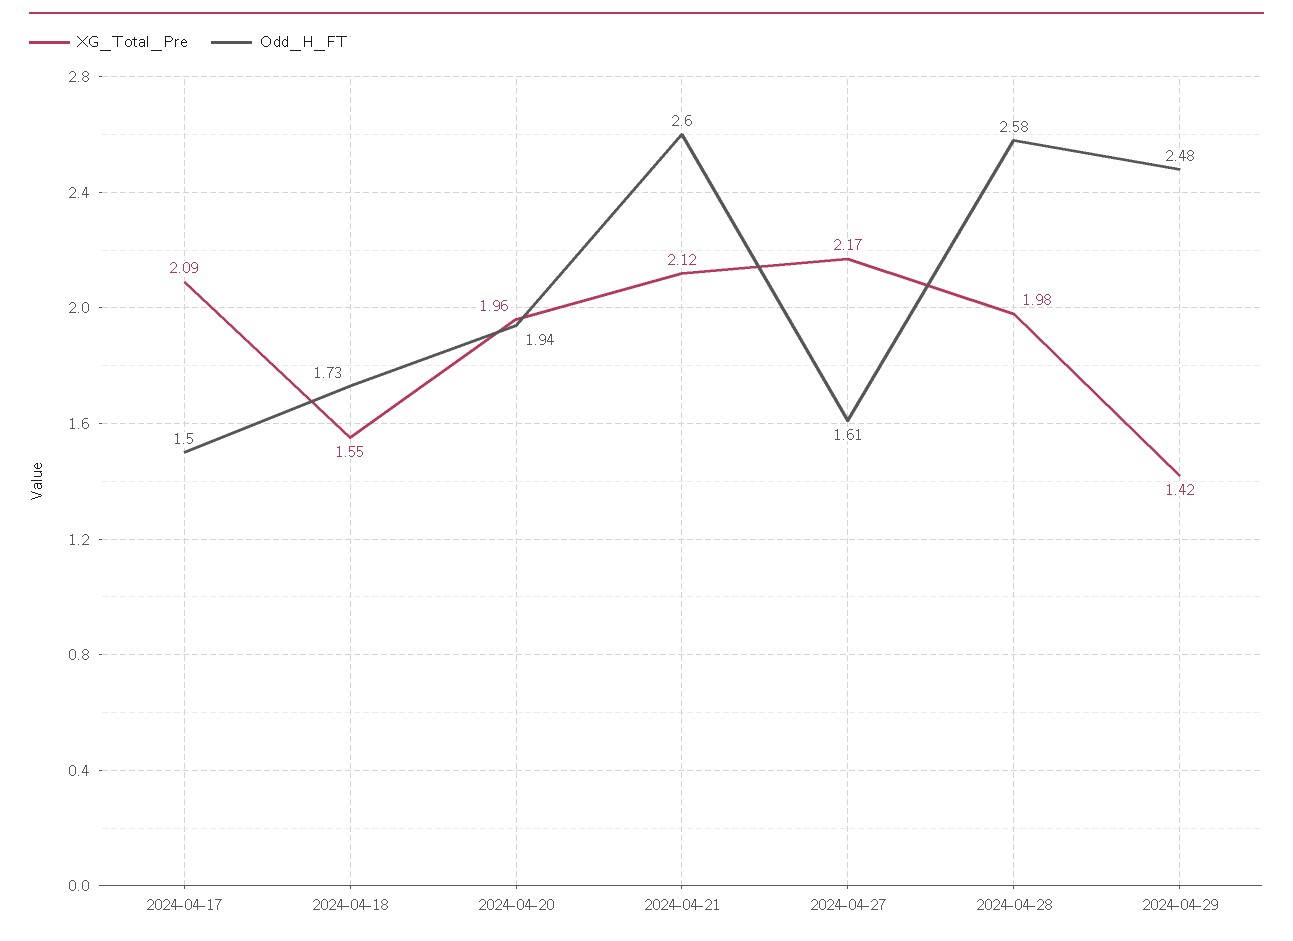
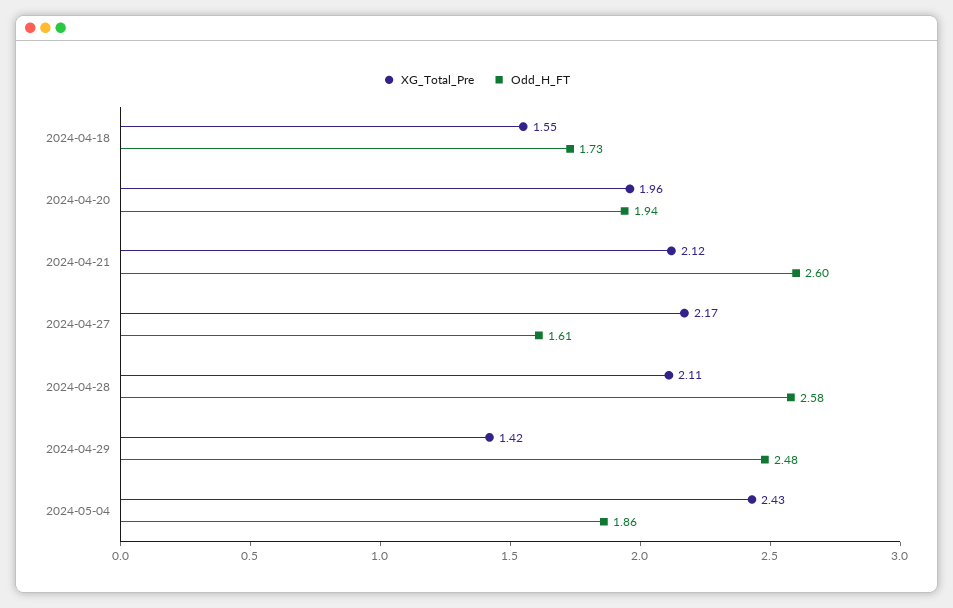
XG_Total_Pre, 2024-04-17: 2.09 -> none
Odd_H_FT, 2024-04-17: 1.5 -> none
XG_Total_Pre, 2024-04-28: 1.98 -> 2.11
XG_Total_Pre, 2024-05-04: none -> 2.43
Odd_H_FT, 2024-05-04: none -> 1.86

